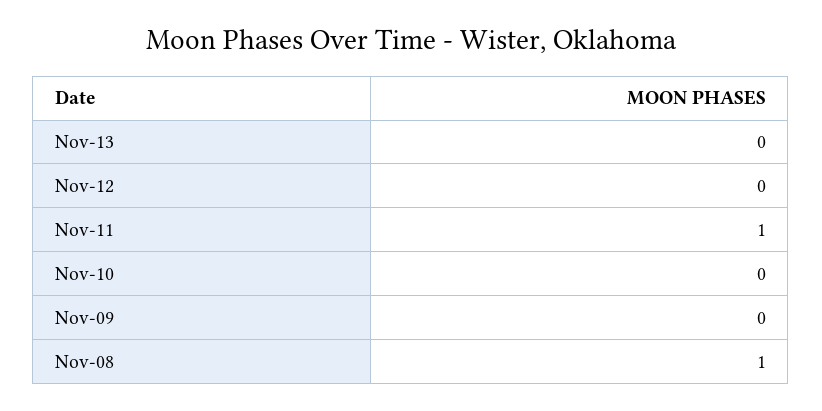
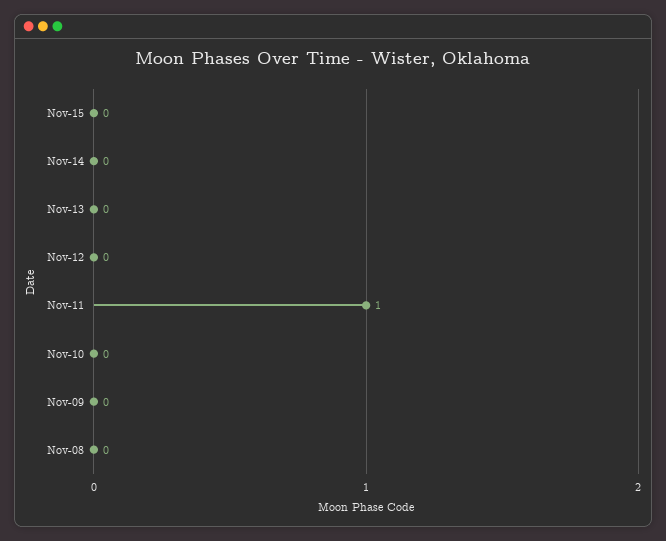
Nov-08: 1 -> 0
Nov-15: none -> 0
Nov-14: none -> 0

